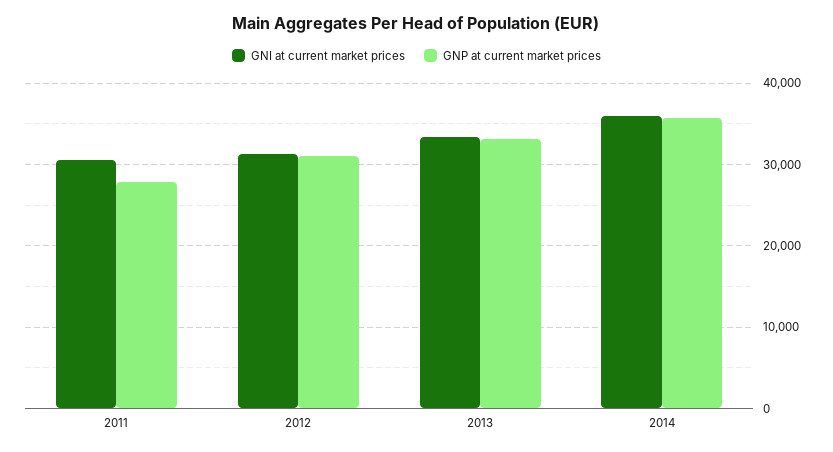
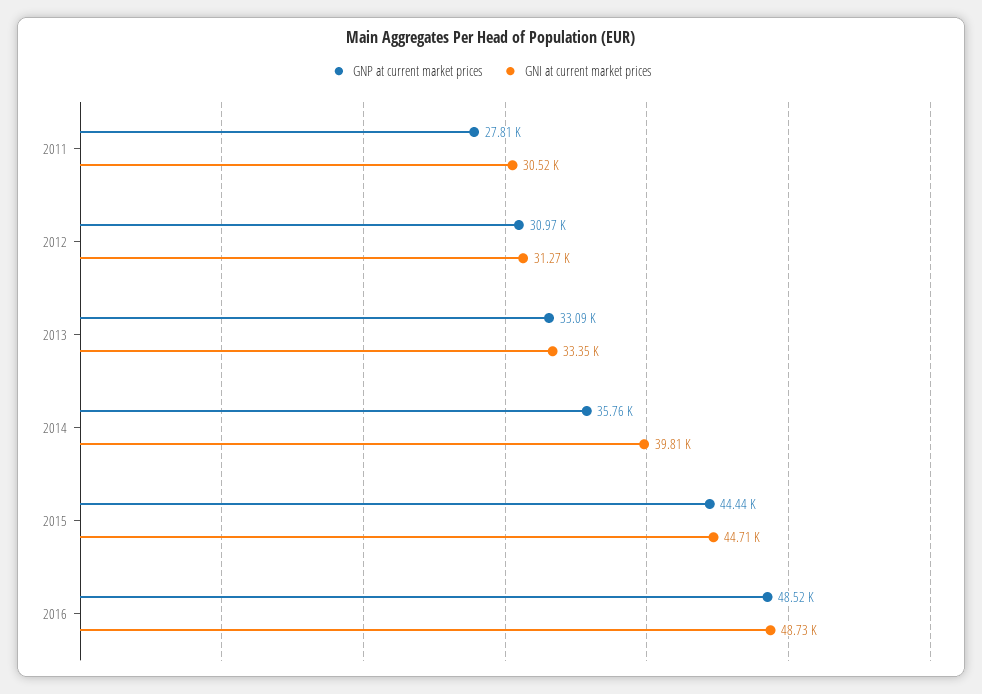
GNI at current market prices, 2014: 36000 -> 39810
GNP at current market prices, 2015: none -> 44440
GNI at current market prices, 2015: none -> 44710
GNP at current market prices, 2016: none -> 48520
GNI at current market prices, 2016: none -> 48730

